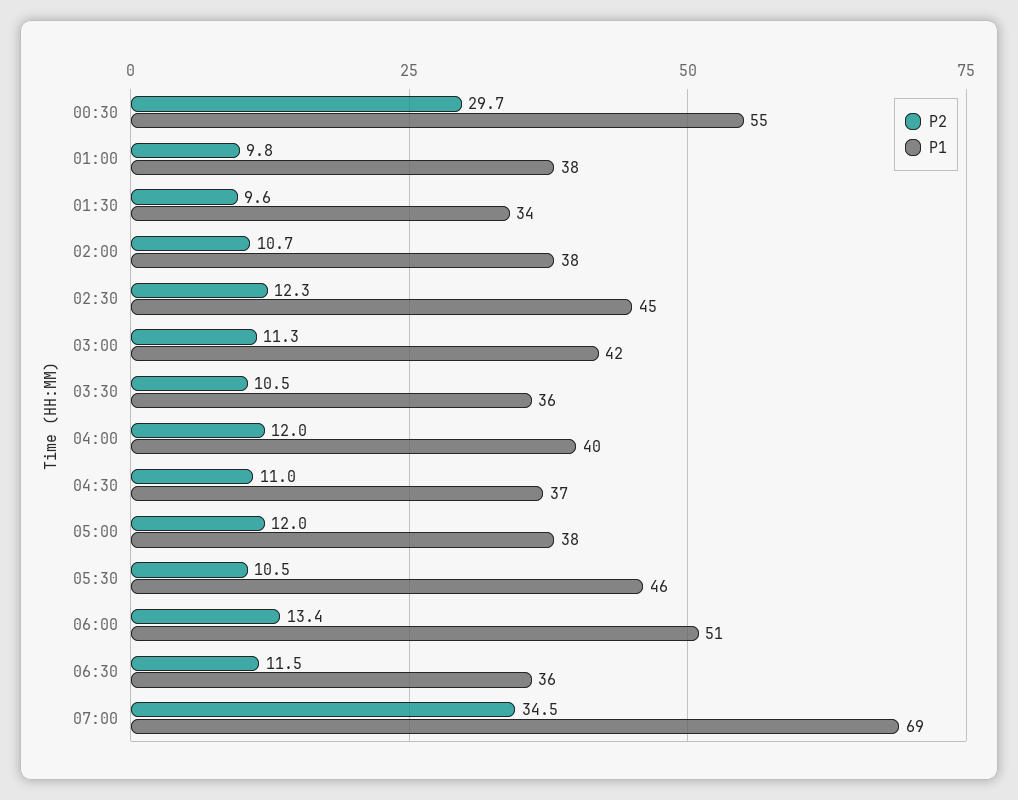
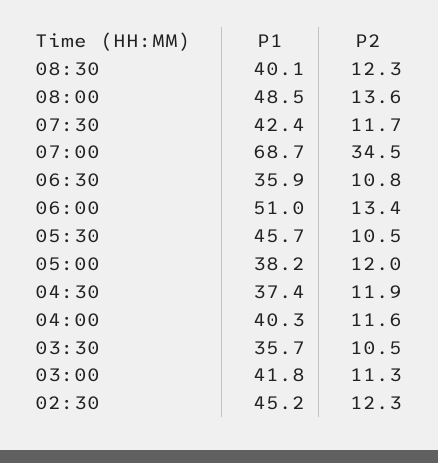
P2, 00:30: 29.7 -> none
P1, 00:30: 55 -> none
P2, 01:00: 9.8 -> none
P1, 01:00: 38 -> none
P2, 01:30: 9.6 -> none
P1, 01:30: 34 -> none
P2, 02:00: 10.7 -> none
P1, 02:00: 38 -> none
P2, 04:00: 12 -> 11.6
P2, 04:30: 11 -> 11.9
P2, 06:30: 11.5 -> 10.8
P1, 08:30: none -> 40.1
P2, 08:30: none -> 12.3
P1, 08:00: none -> 48.5
P2, 08:00: none -> 13.6
P1, 07:30: none -> 42.4
P2, 07:30: none -> 11.7

